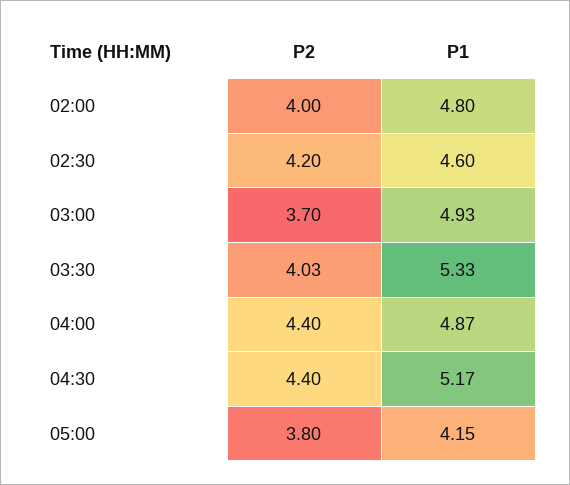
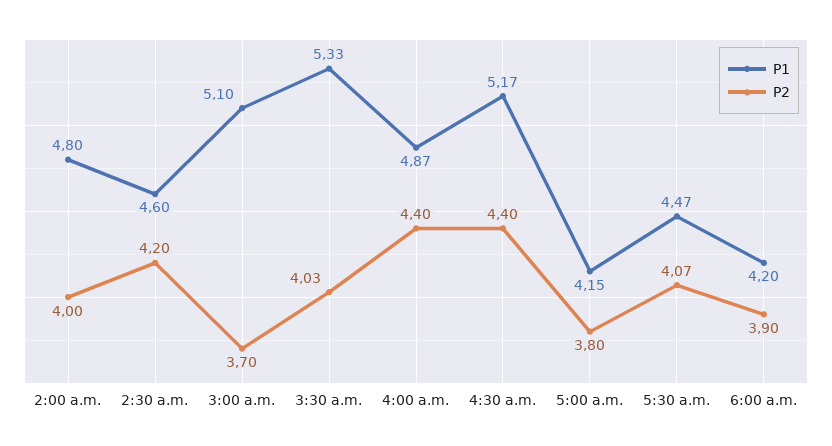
P1, 03:00: 4.93 -> 5.1
P1, 5:30 a.m.: none -> 4.47
P2, 5:30 a.m.: none -> 4.07
P1, 6:00 a.m.: none -> 4.2
P2, 6:00 a.m.: none -> 3.9

